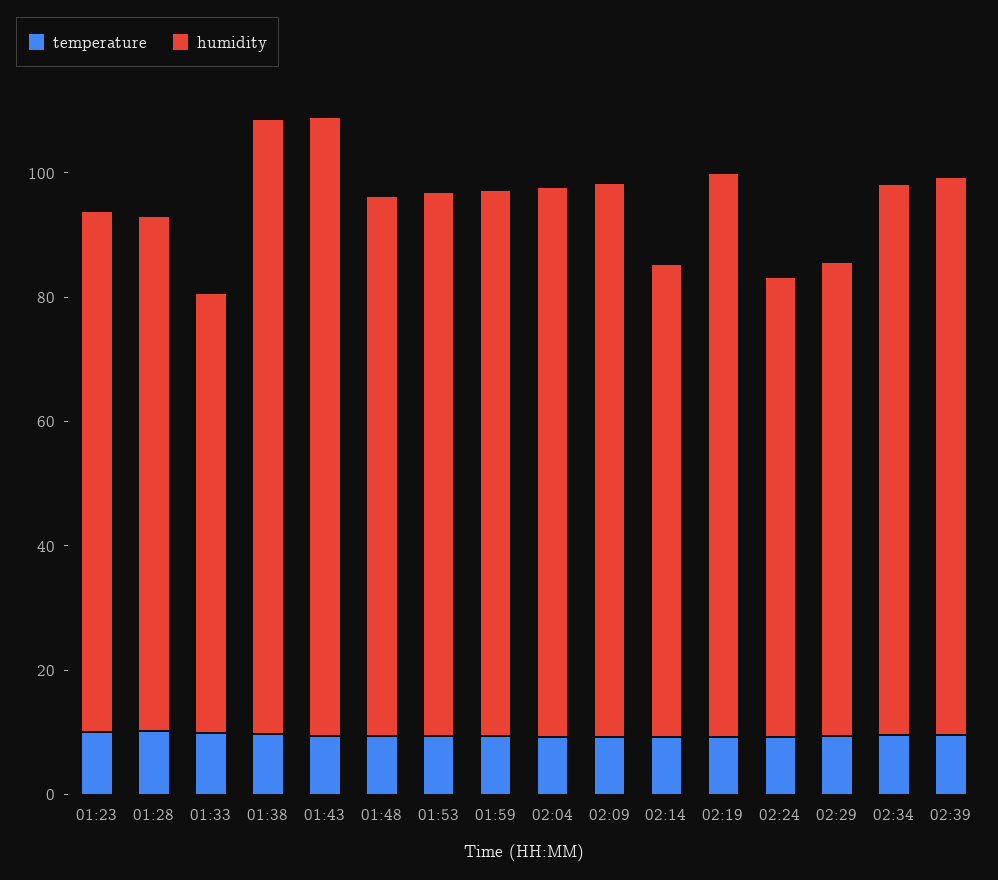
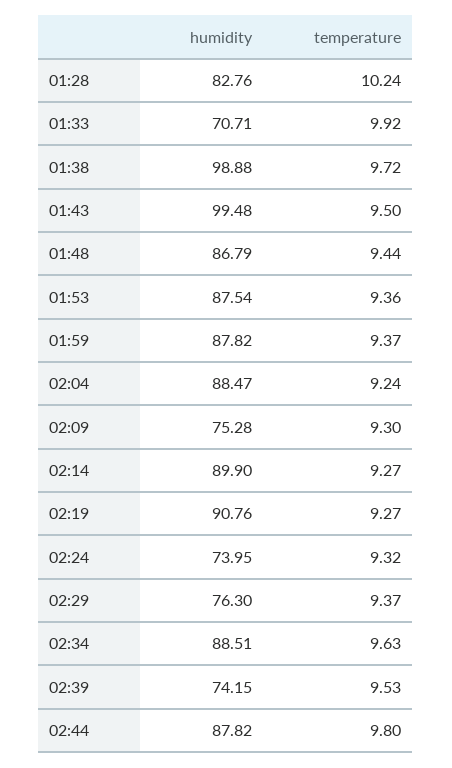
temperature, 01:23: 10 -> none
humidity, 01:23: 85 -> none
humidity, 02:09: 90 -> 75.28
humidity, 02:14: 75 -> 89.9
humidity, 02:39: 90 -> 74.15
humidity, 02:44: none -> 87.82
temperature, 02:44: none -> 9.8

